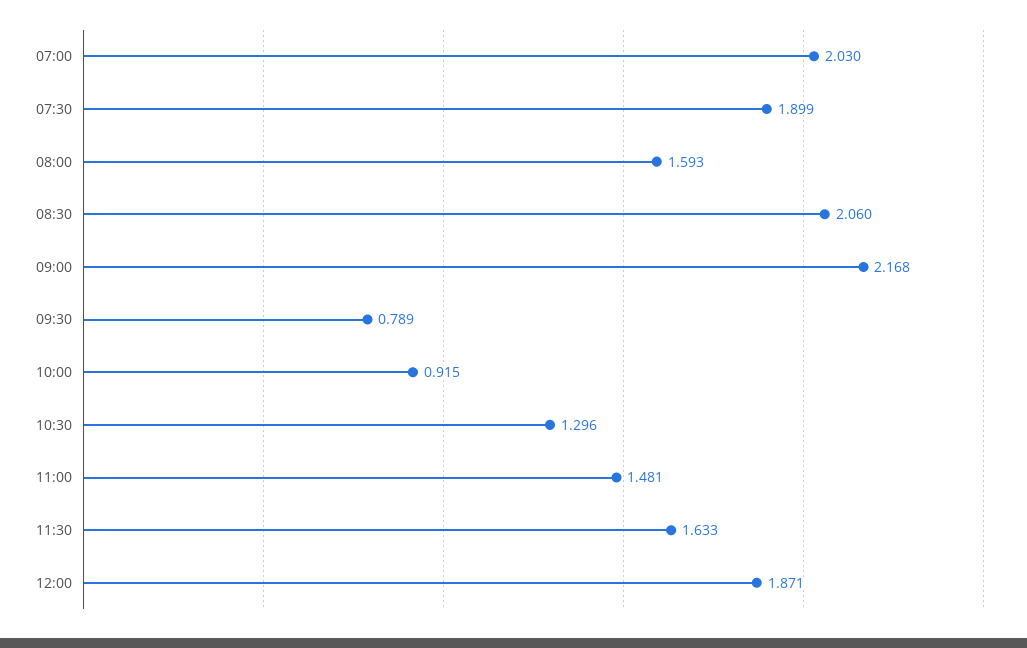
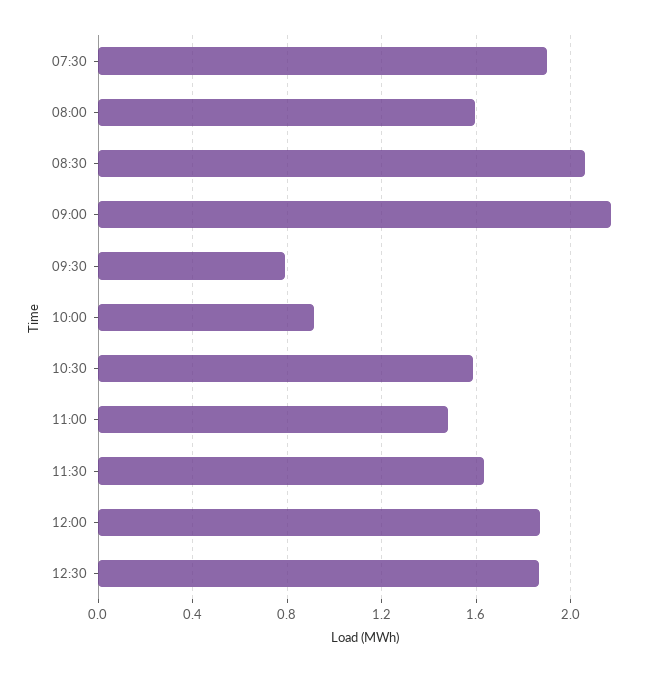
07:00: 2.03 -> none
10:30: 1.296 -> 1.6
12:30: none -> 1.85

